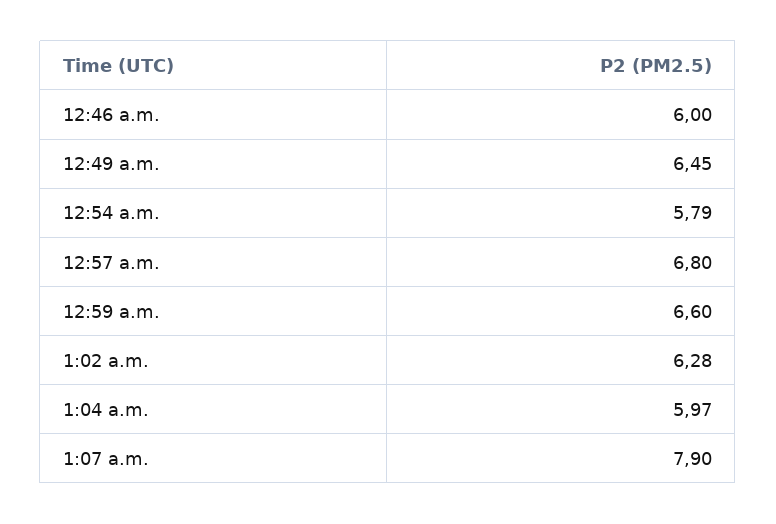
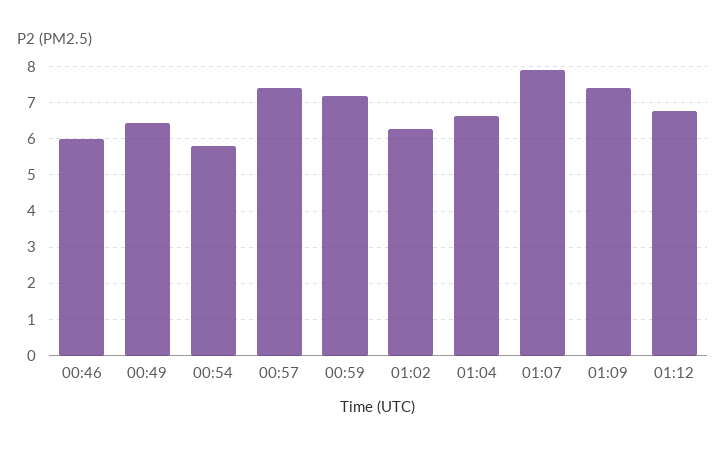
12:57 a.m.: 6.8 -> 7.4
12:59 a.m.: 6.6 -> 7.2
1:04 a.m.: 5.97 -> 6.6
01:09: none -> 7.4
01:12: none -> 6.8

